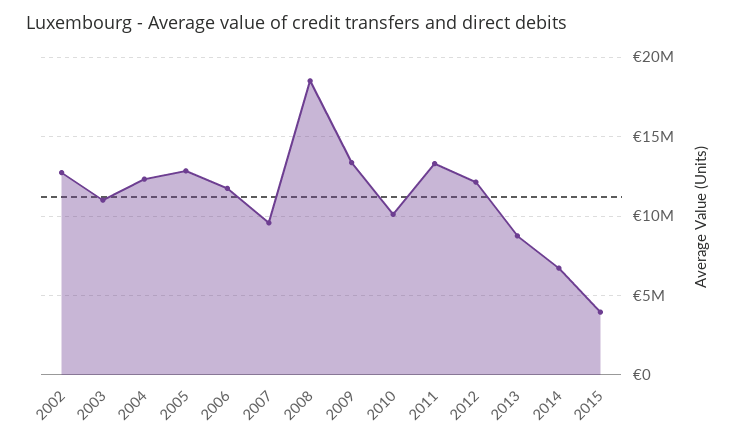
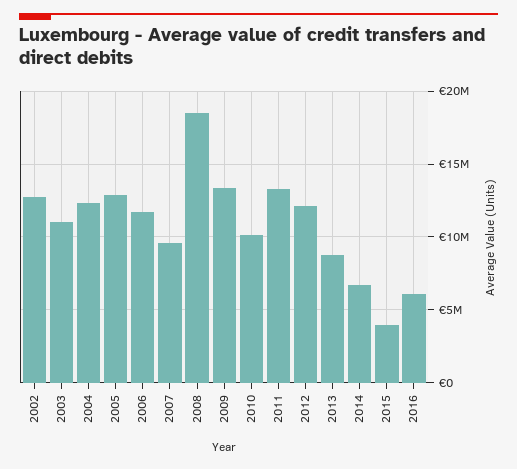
2016: none -> 6000000

